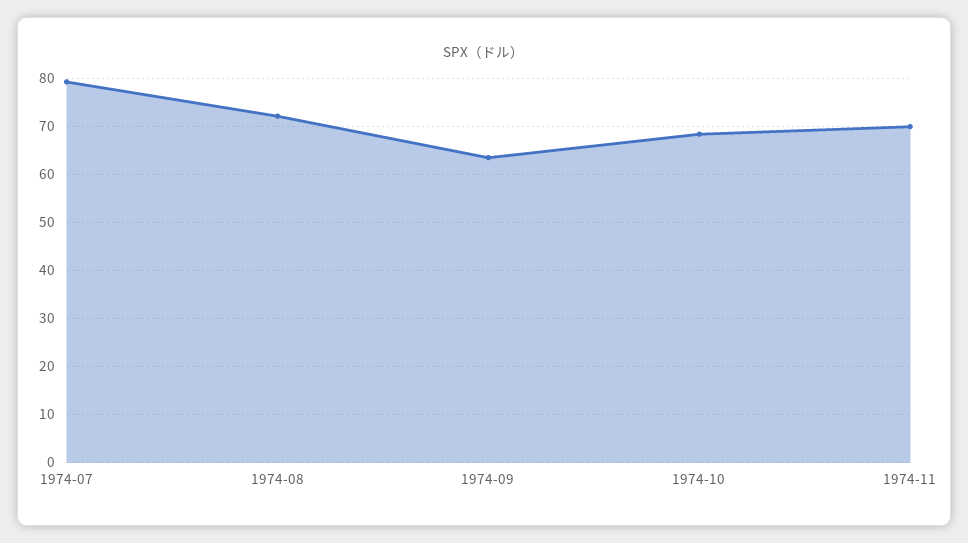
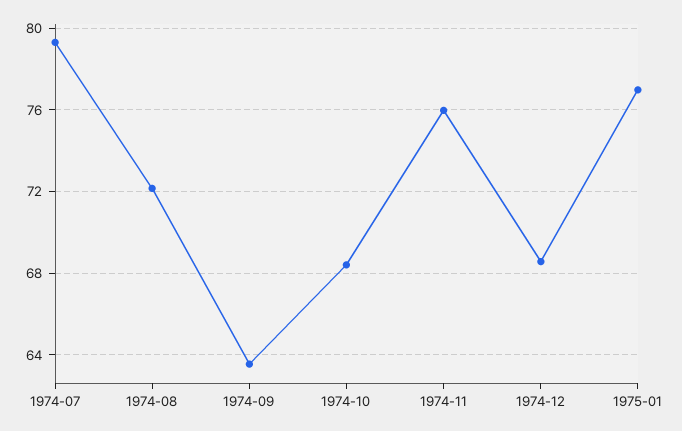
1974-11: 70 -> 76
1974-12: none -> 68.5
1975-01: none -> 77

